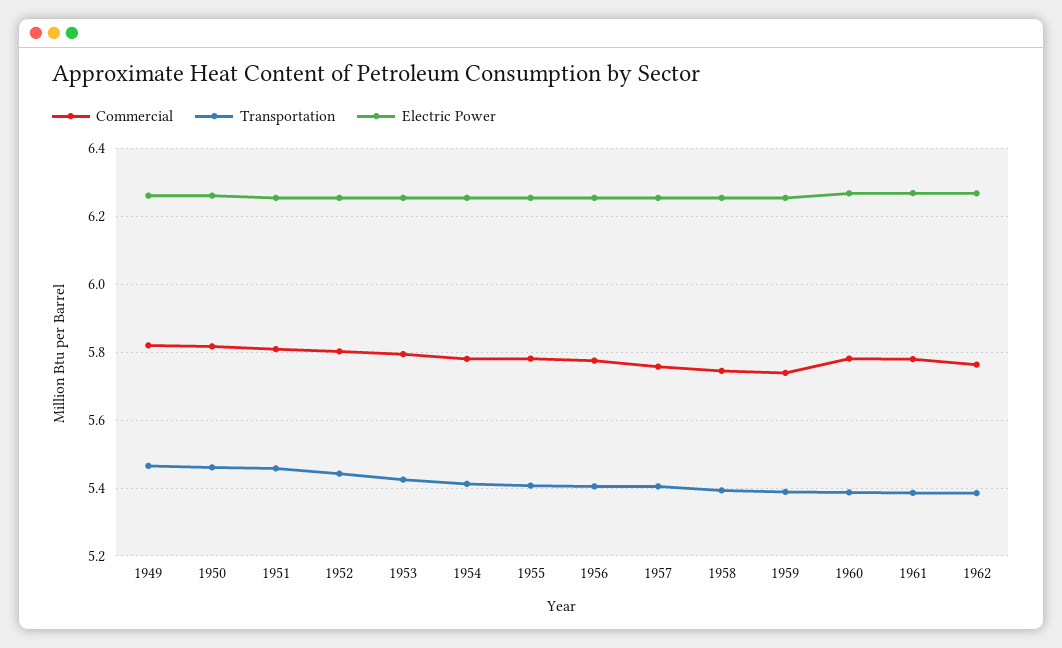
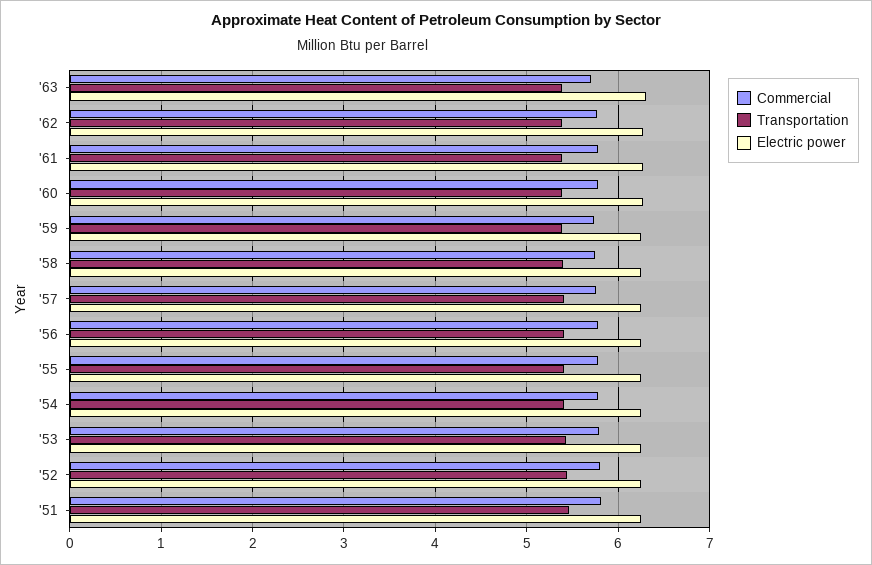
Commercial, 1949: 5.82 -> none
Transportation, 1949: 5.46 -> none
Electric Power, 1949: 6.26 -> none
Commercial, 1950: 5.82 -> none
Transportation, 1950: 5.46 -> none
Electric Power, 1950: 6.26 -> none
Commercial, '63: none -> 5.7
Transportation, '63: none -> 5.4
Electric Power, '63: none -> 6.3

